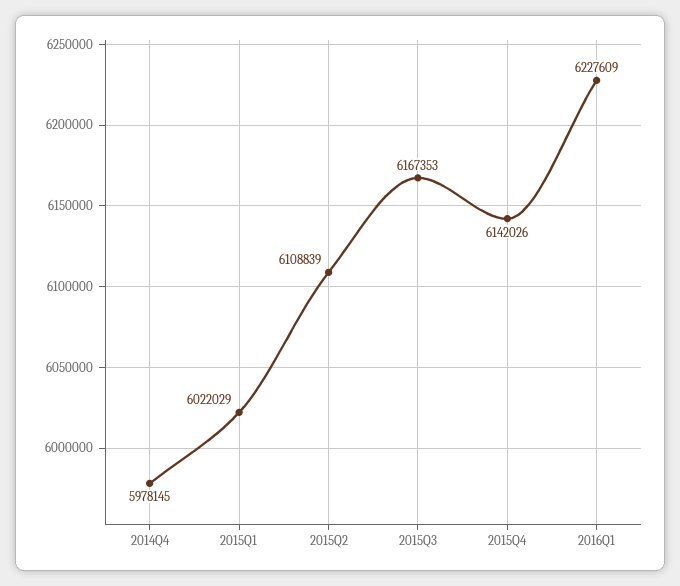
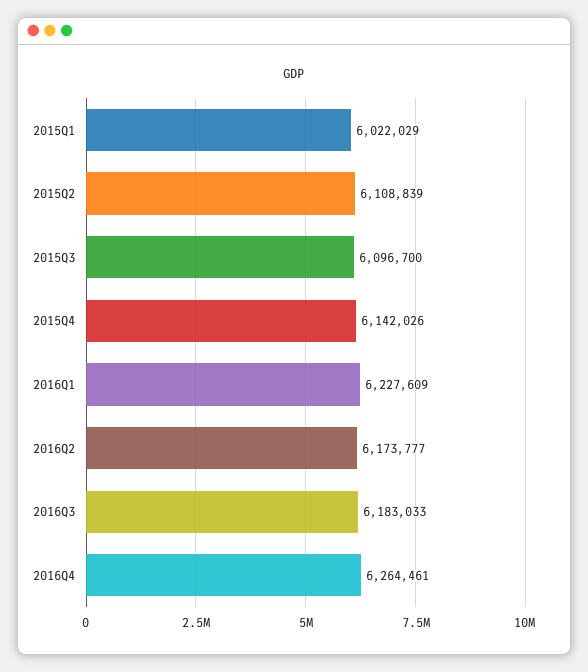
2014Q4: 5978145 -> none
2015Q3: 6167353 -> 6096700
2016Q2: none -> 6173777
2016Q3: none -> 6183033
2016Q4: none -> 6264461

